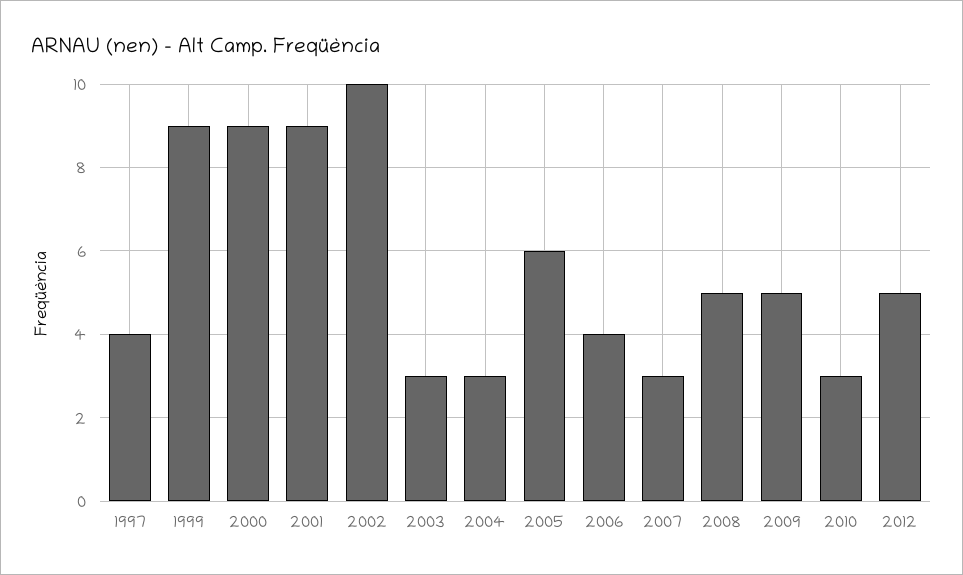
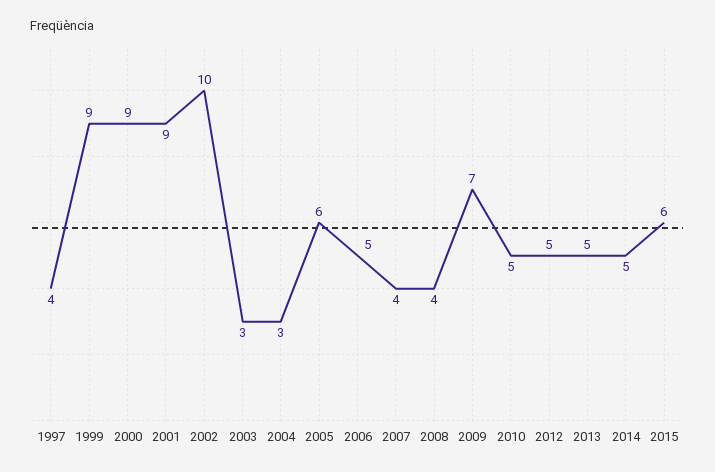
2006: 4 -> 5
2007: 3 -> 4
2008: 5 -> 4
2009: 5 -> 7
2010: 3 -> 5
2013: none -> 5
2014: none -> 5
2015: none -> 6

